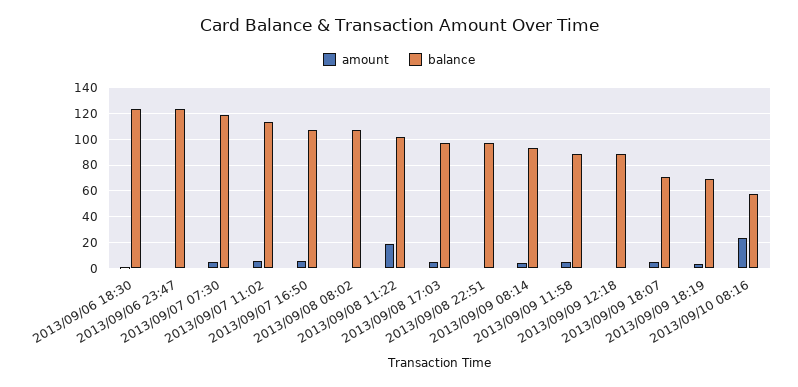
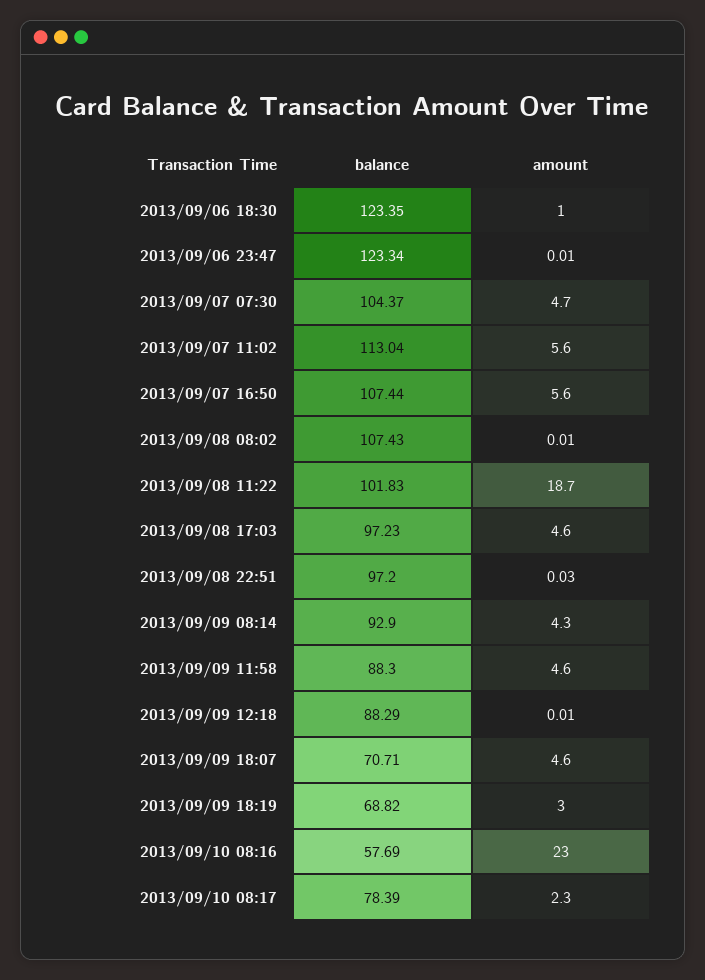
balance, 2013/09/07 07:30: 120 -> 104.37
balance, 2013/09/10 08:17: none -> 78.39
amount, 2013/09/10 08:17: none -> 2.3

